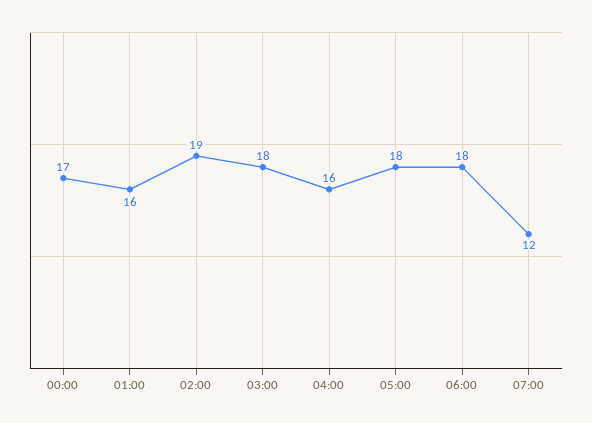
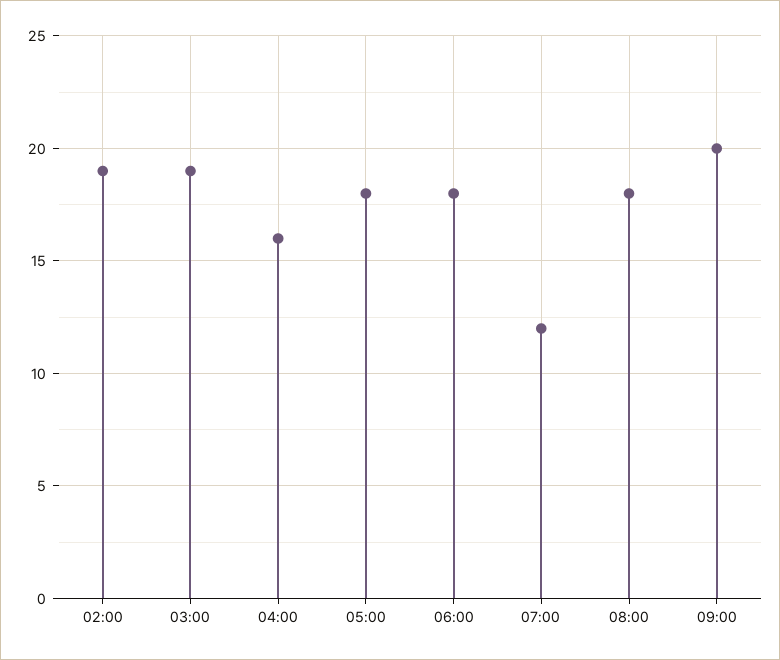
00:00: 17 -> none
01:00: 16 -> none
03:00: 18 -> 19
08:00: none -> 18
09:00: none -> 20

